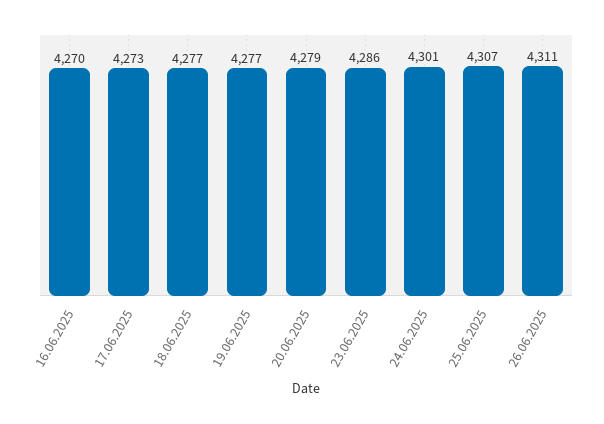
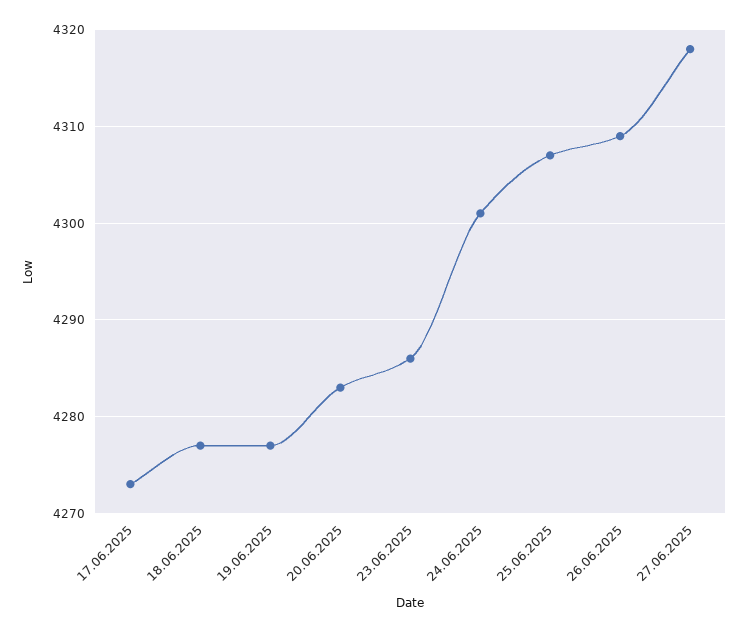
16.06.2025: 4270 -> none
20.06.2025: 4279 -> 4283
26.06.2025: 4311 -> 4309
27.06.2025: none -> 4318

